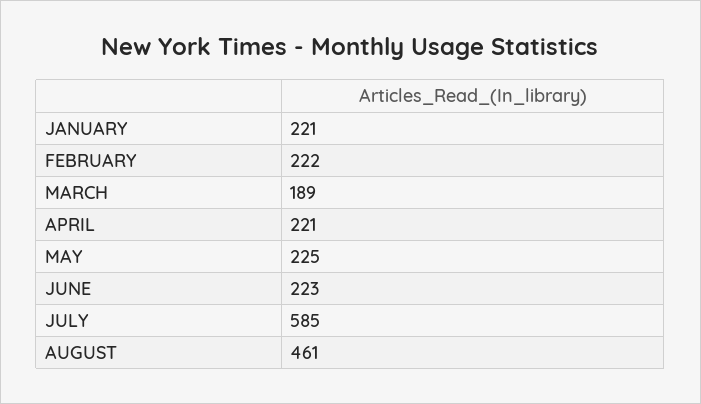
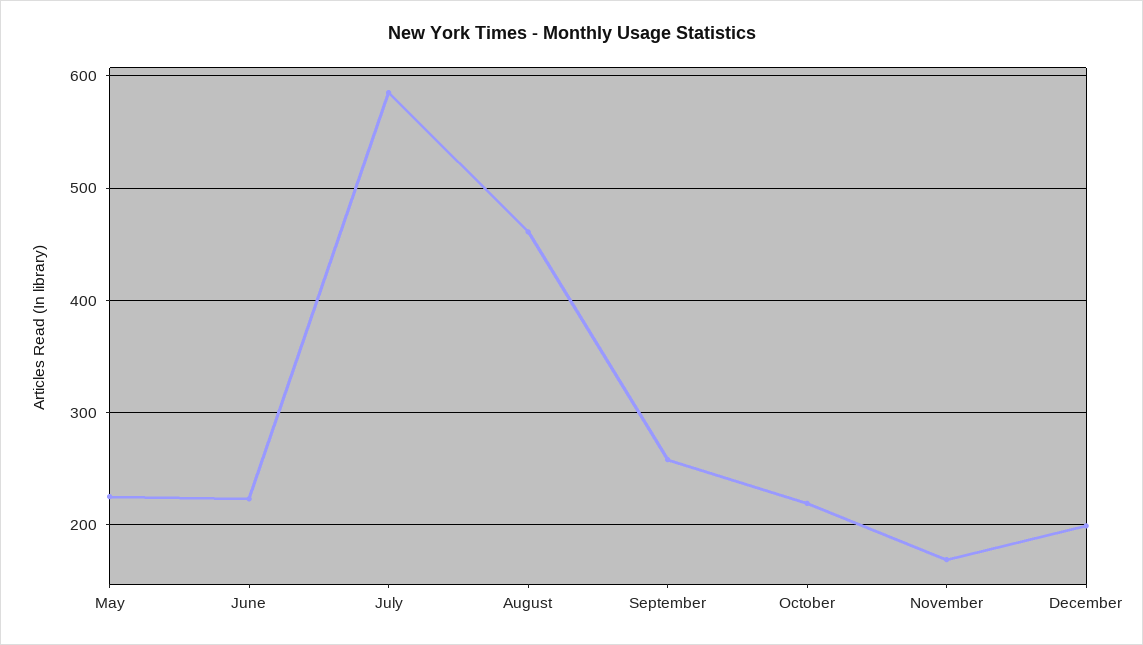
JANUARY: 221 -> none
FEBRUARY: 222 -> none
MARCH: 189 -> none
APRIL: 221 -> none
September: none -> 260
October: none -> 220
November: none -> 170
December: none -> 200

